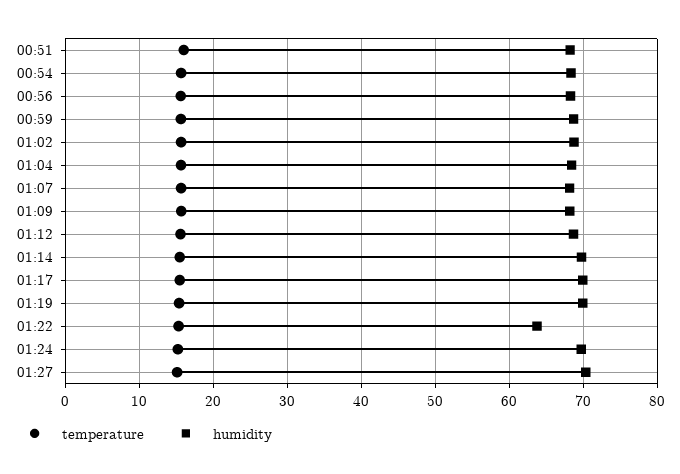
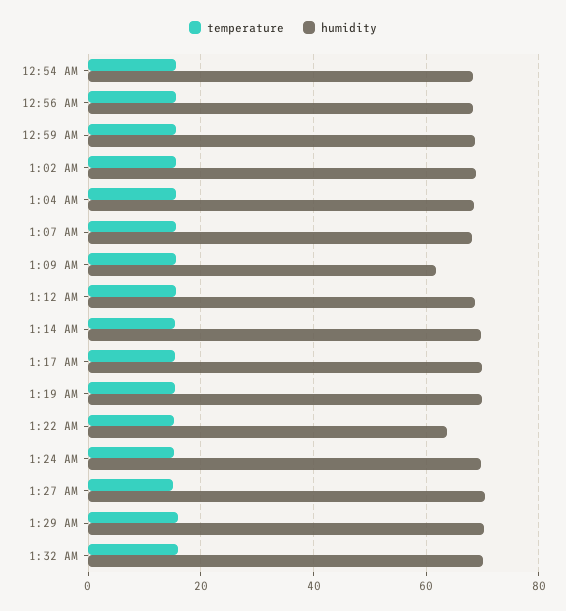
temperature, 00:51: 16 -> none
humidity, 00:51: 68 -> none
humidity, 01:09: 68 -> 62
temperature, 1:29 AM: none -> 16
humidity, 1:29 AM: none -> 70
temperature, 1:32 AM: none -> 16
humidity, 1:32 AM: none -> 70

